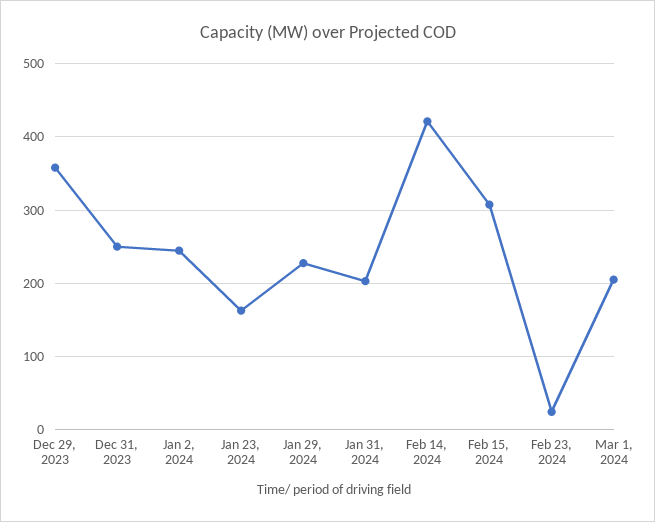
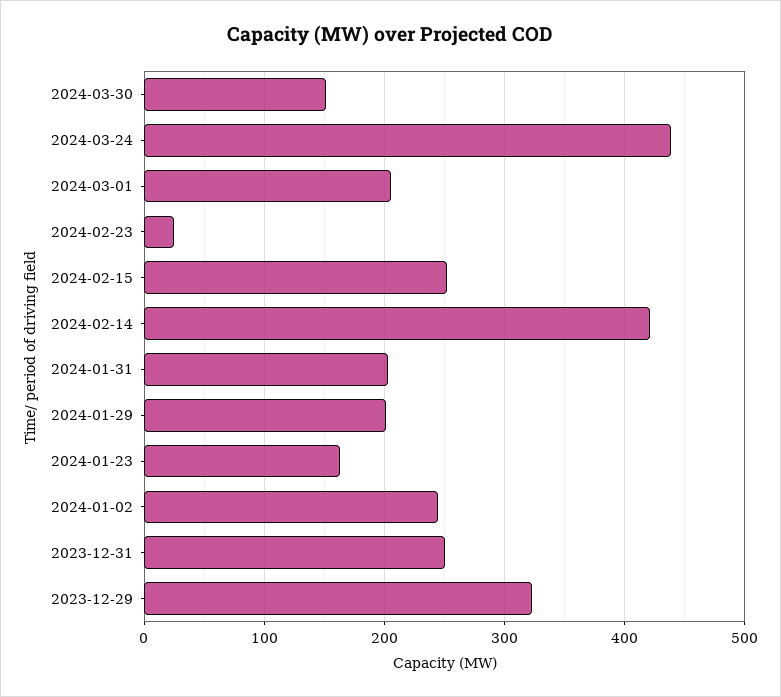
Dec 29, 2023: 360 -> 320
Jan 29, 2024: 230 -> 200
Feb 15, 2024: 310 -> 250
2024-03-30: none -> 150
2024-03-24: none -> 440

